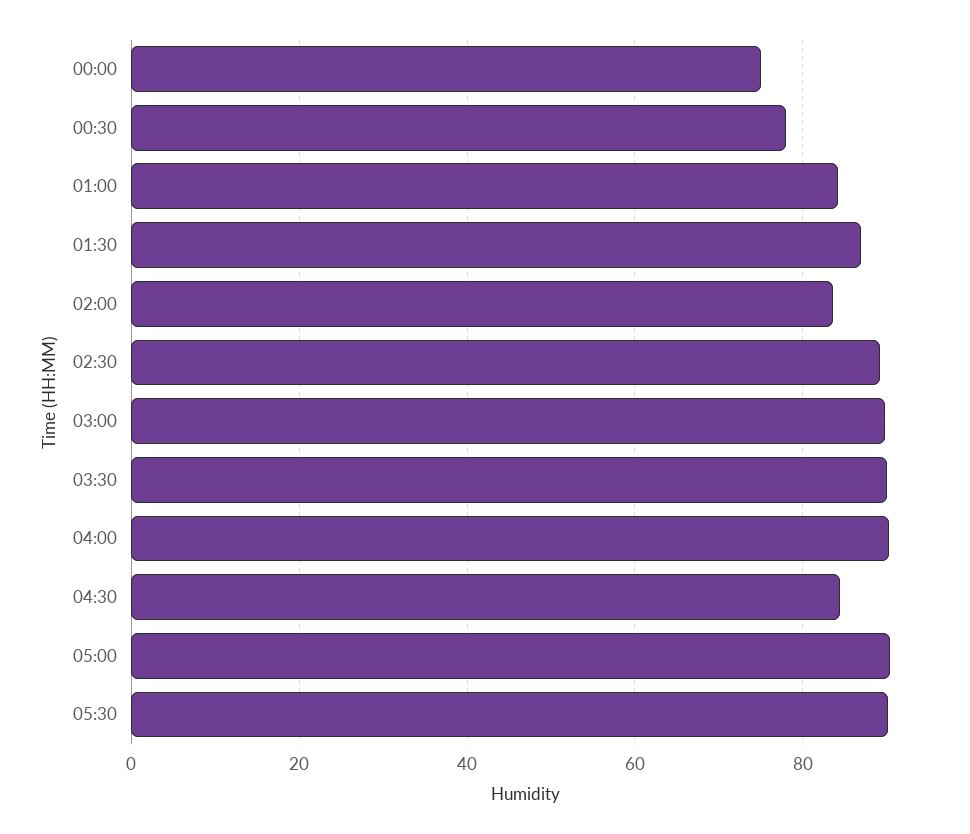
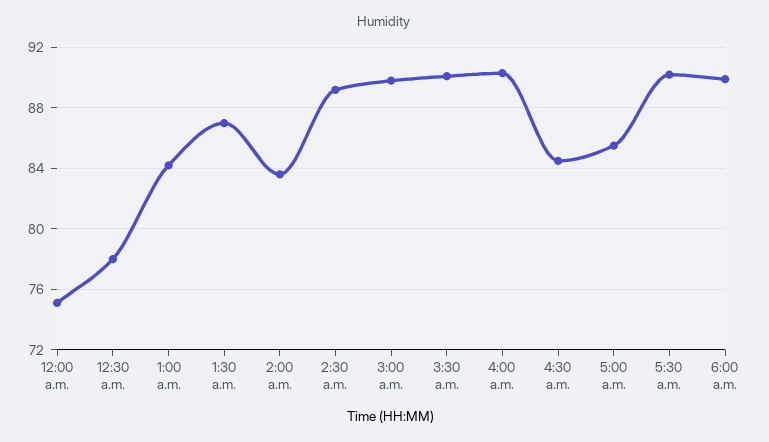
05:00: 90 -> 85.5
6:00 a.m.: none -> 90

